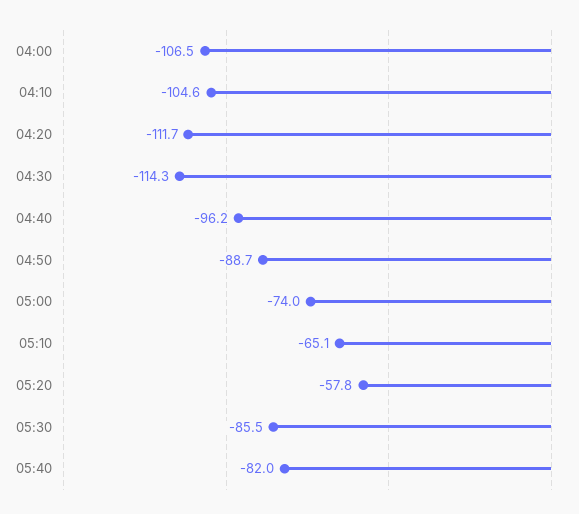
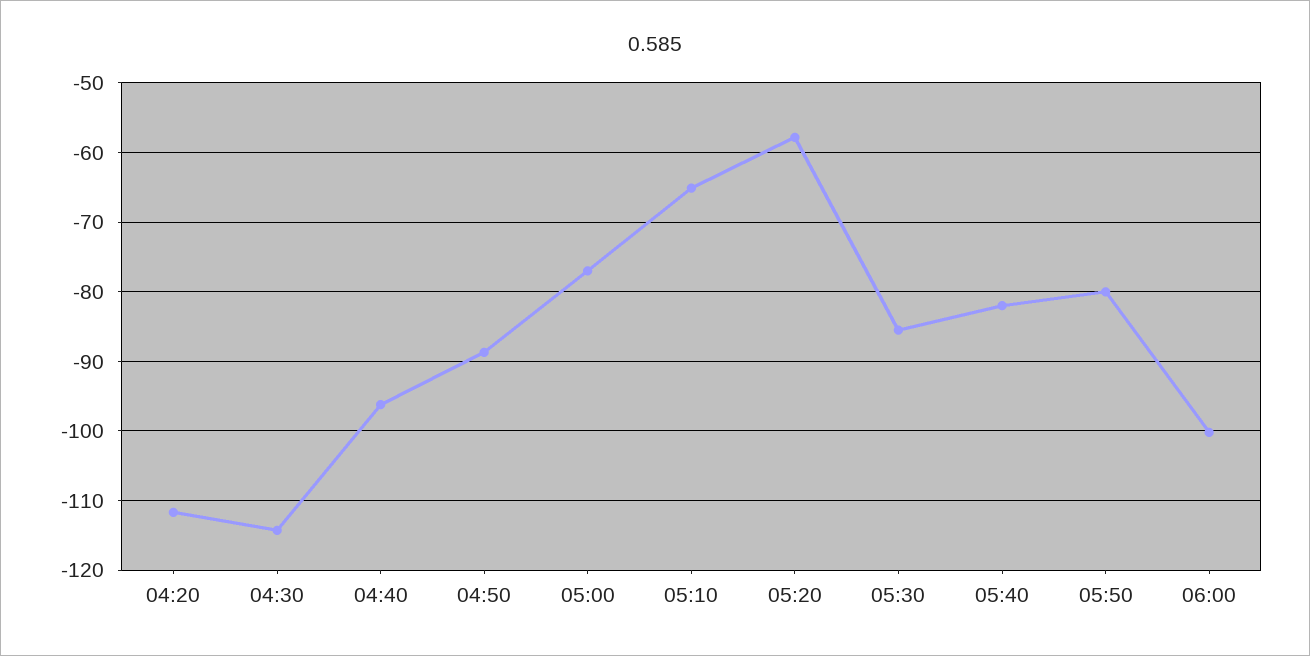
04:00: -106.5 -> none
04:10: -104.6 -> none
05:00: -74 -> -77
05:50: none -> -80
06:00: none -> -100

